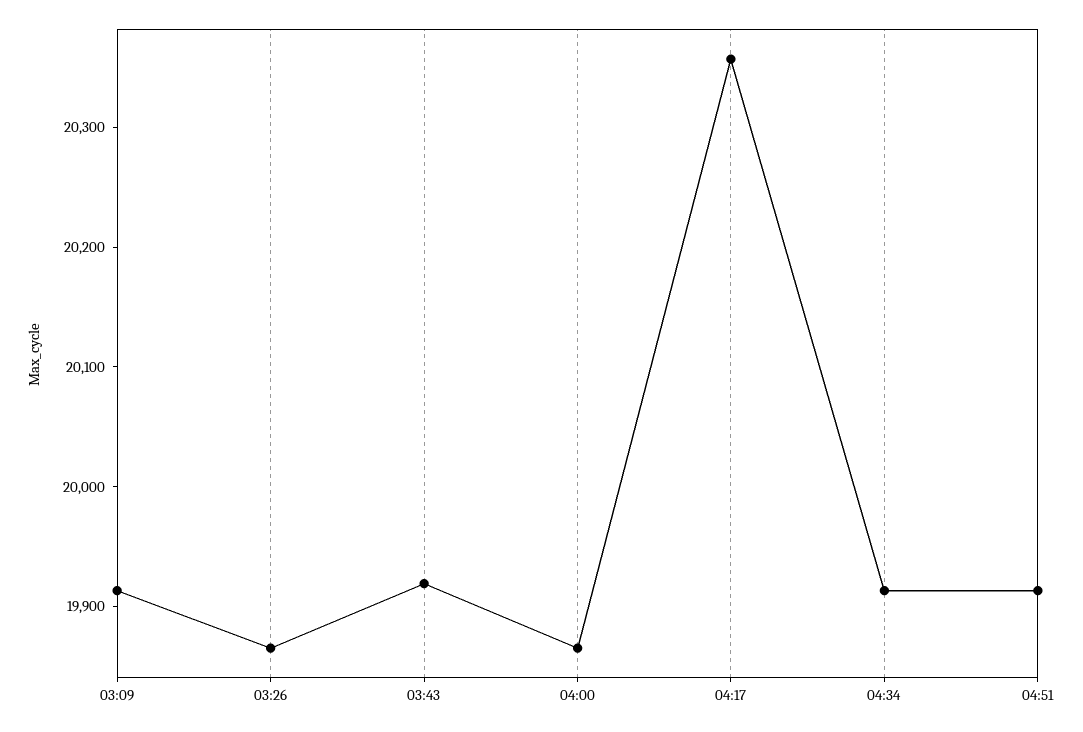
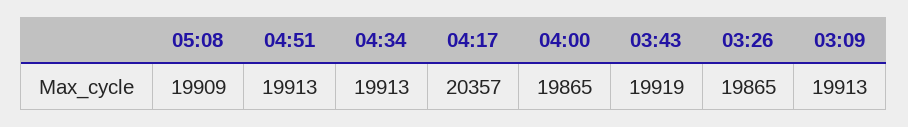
05:08: none -> 19909

